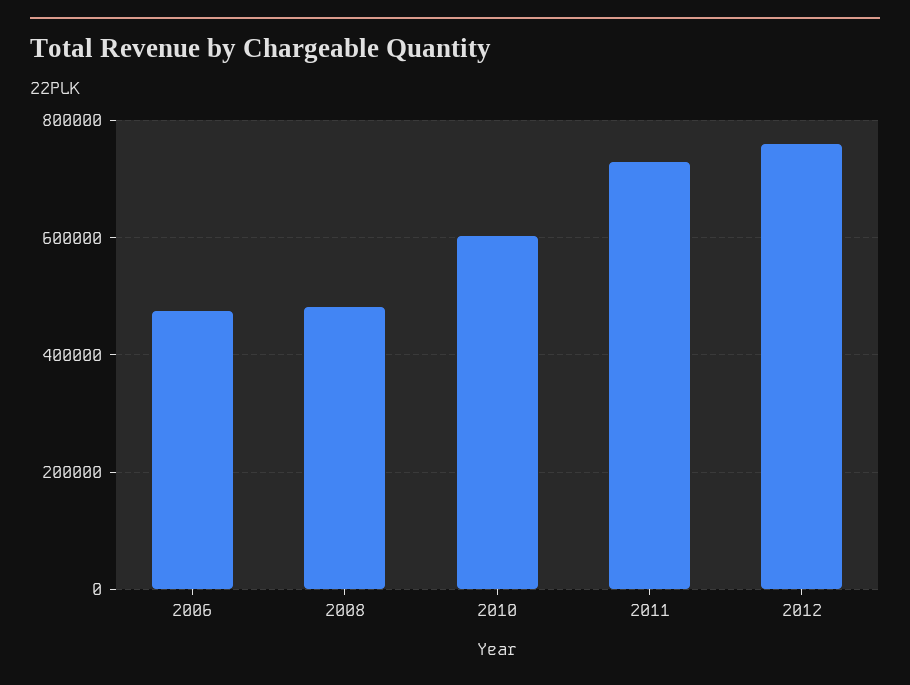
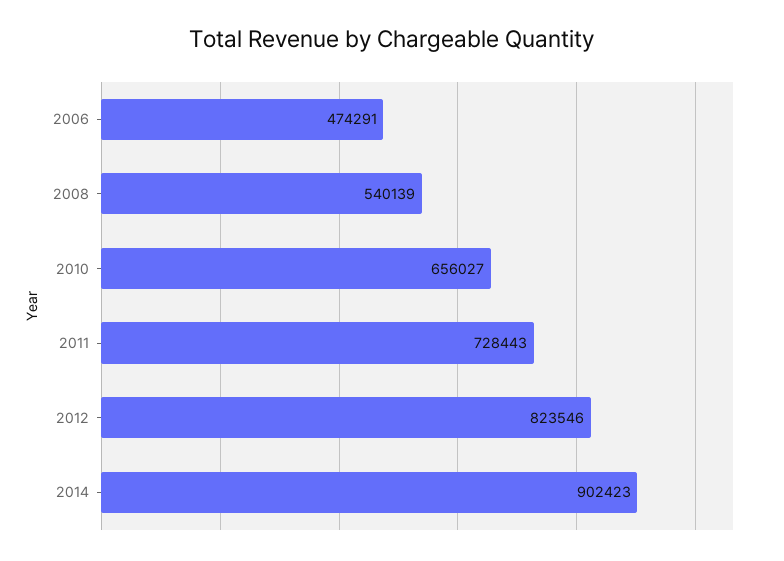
2008: 480000 -> 540139
2010: 600000 -> 656027
2012: 760000 -> 823546
2014: none -> 902423

